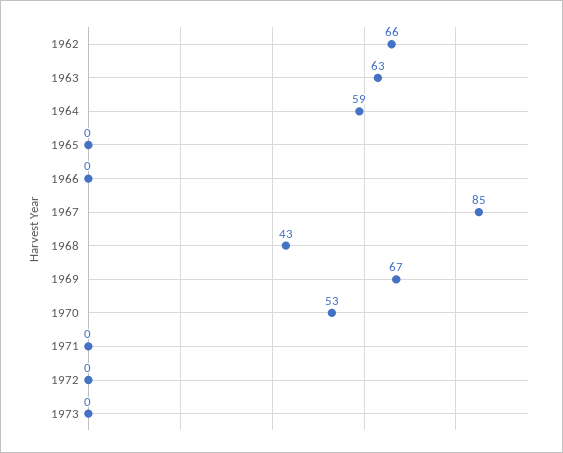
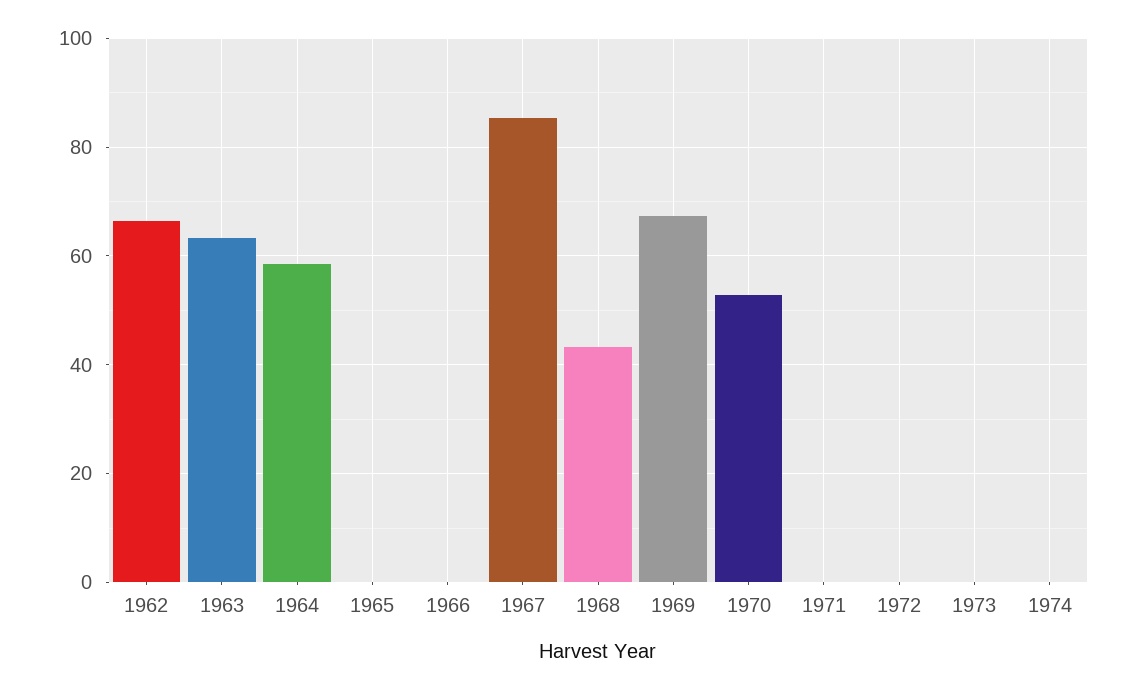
1974: none -> 0

